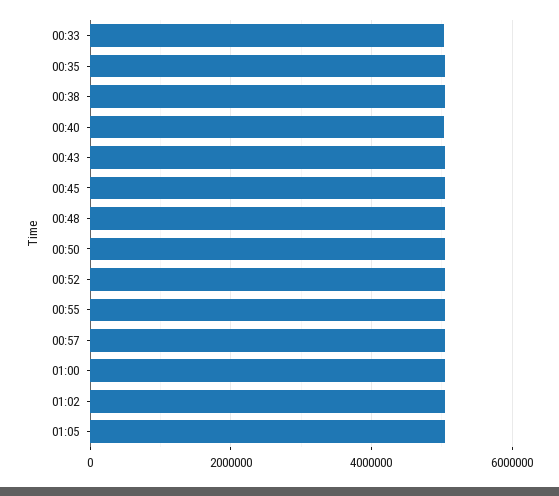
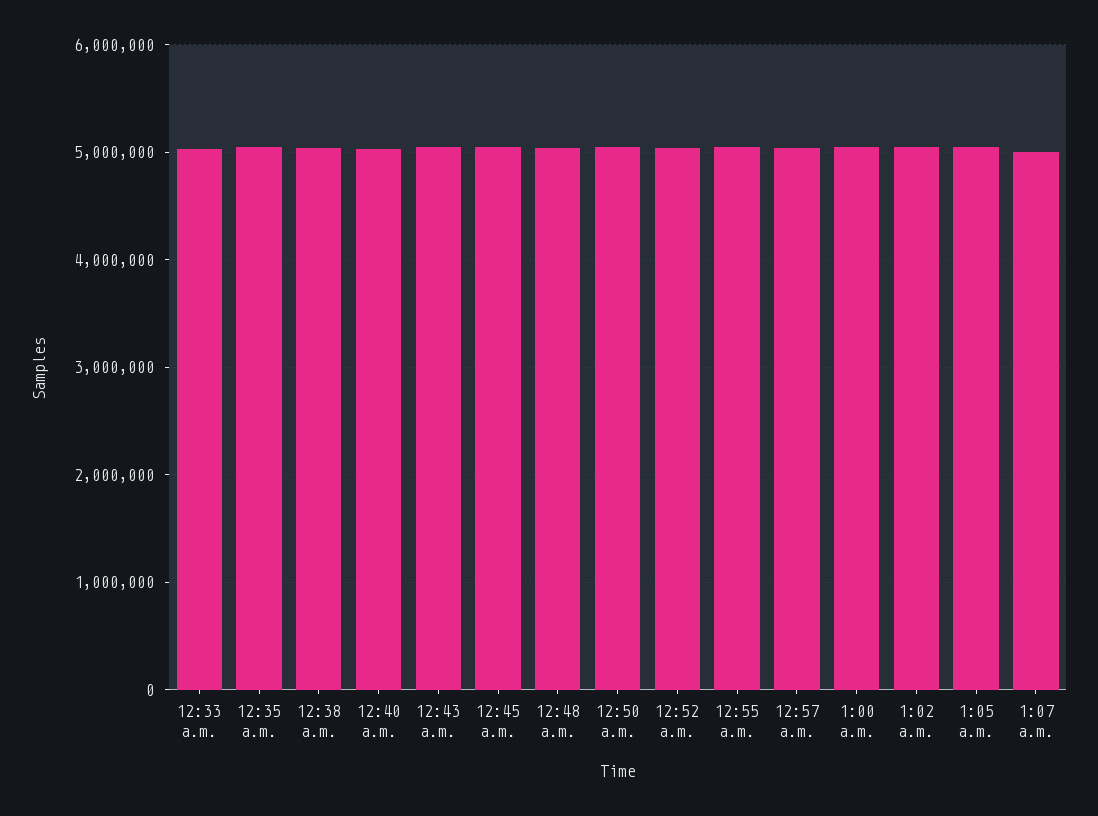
1:07 a.m.: none -> 5000000

